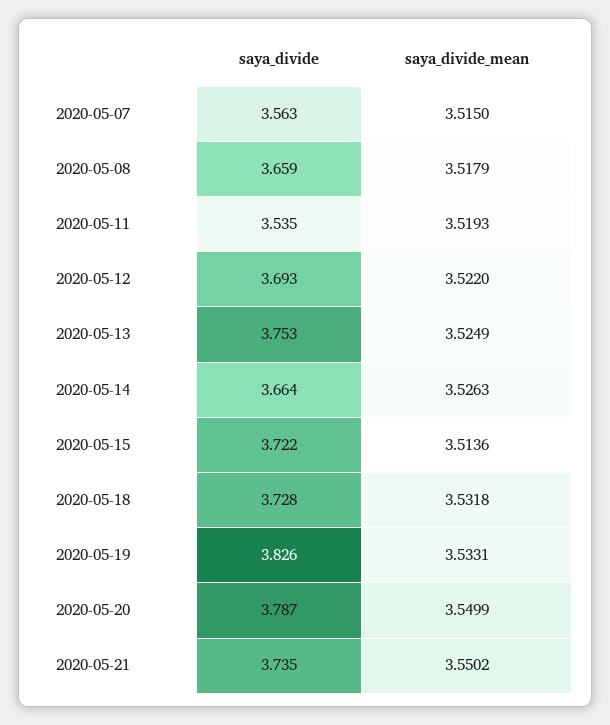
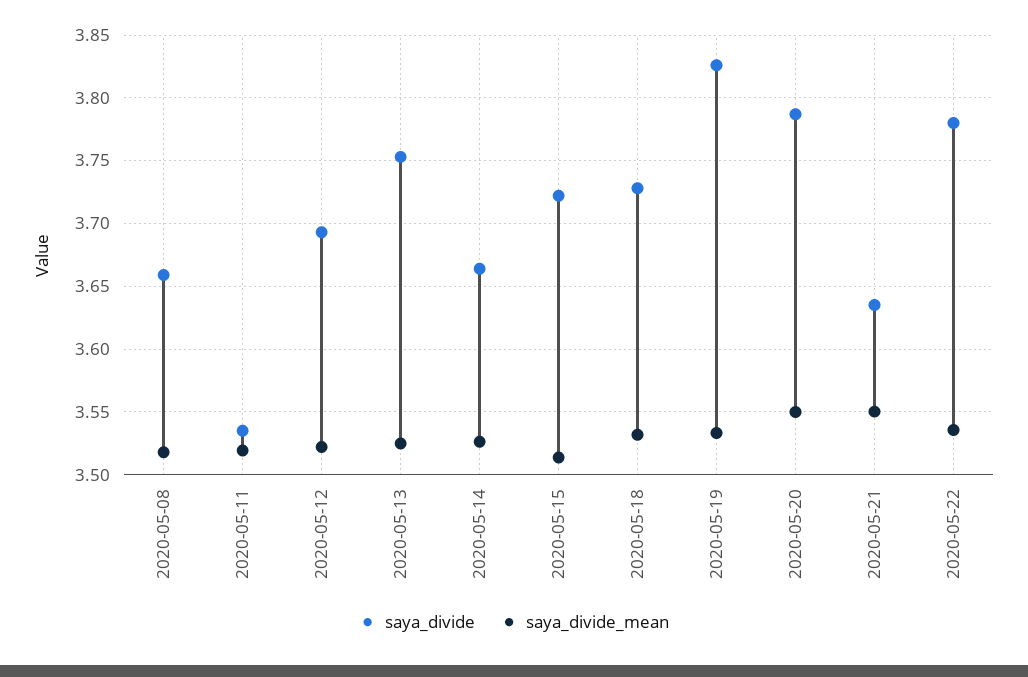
saya_divide, 2020-05-07: 3.563 -> none
saya_divide_mean, 2020-05-07: 3.515 -> none
saya_divide, 2020-05-21: 3.735 -> 3.635
saya_divide, 2020-05-22: none -> 3.78
saya_divide_mean, 2020-05-22: none -> 3.535

